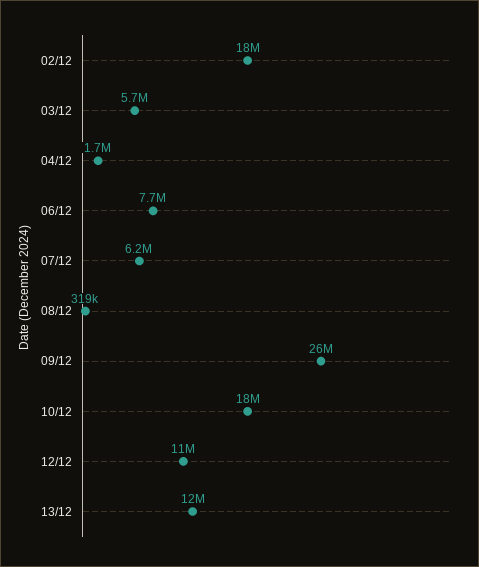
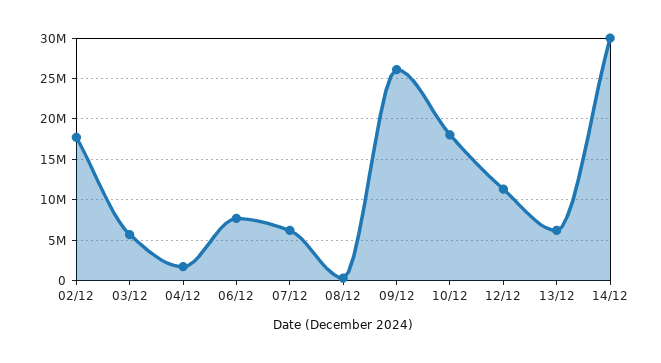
13/12: 12000000 -> 6000000
14/12: none -> 30000000

